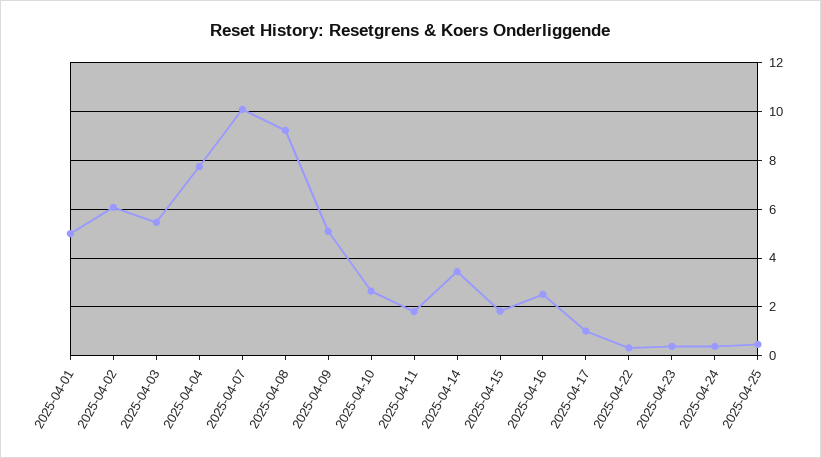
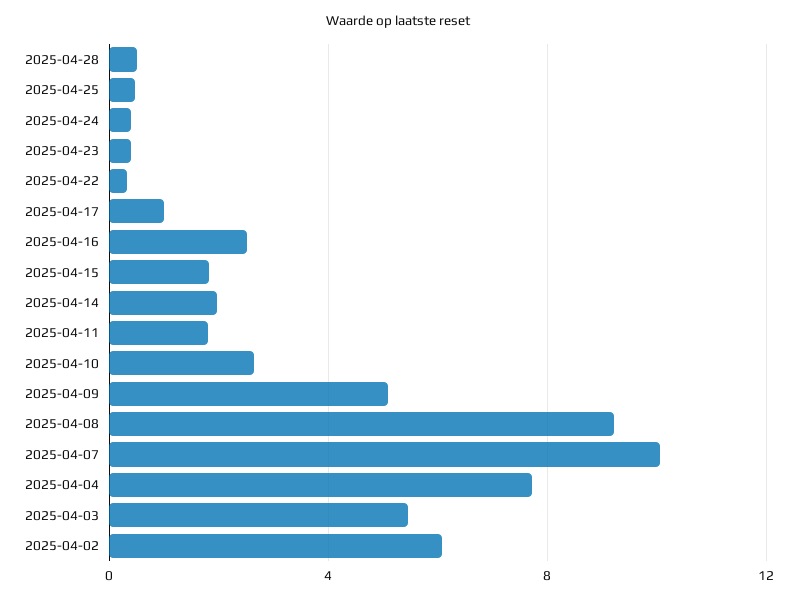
2025-04-01: 5 -> none
2025-04-14: 3.5 -> 2
2025-04-28: none -> 0.5

